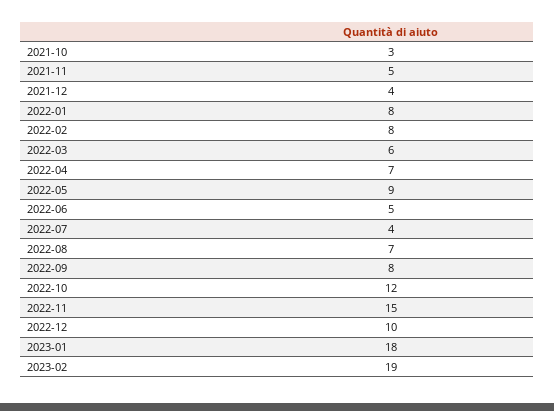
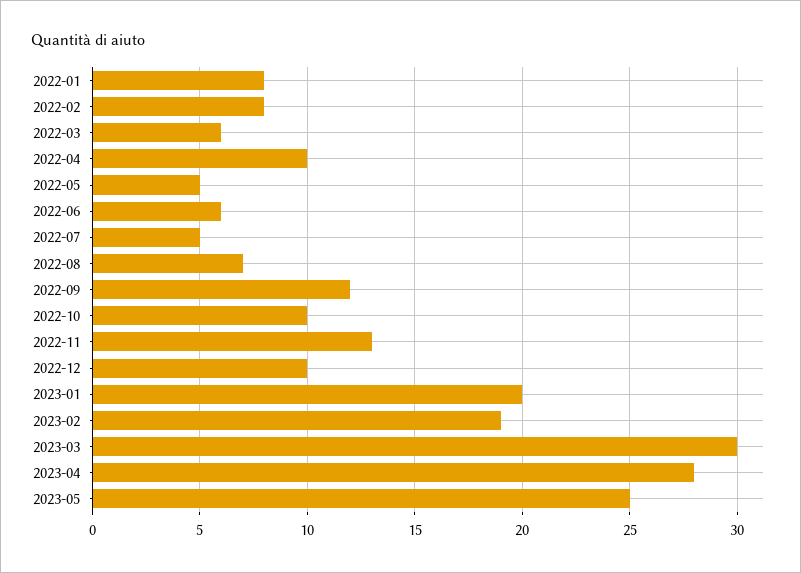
2021-10: 3 -> none
2021-11: 5 -> none
2021-12: 4 -> none
2022-04: 7 -> 10
2022-05: 9 -> 5
2022-06: 5 -> 6
2022-07: 4 -> 5
2022-09: 8 -> 12
2022-10: 12 -> 10
2022-11: 15 -> 13
2023-01: 18 -> 20
2023-03: none -> 30
2023-04: none -> 28
2023-05: none -> 25

